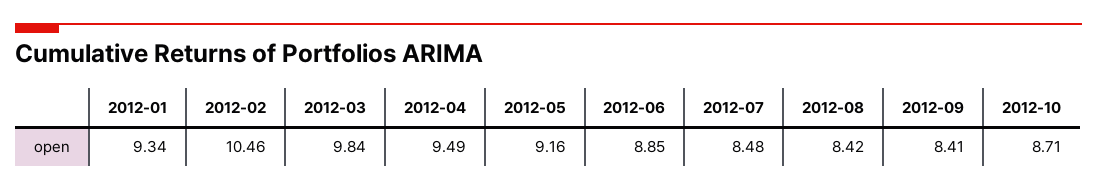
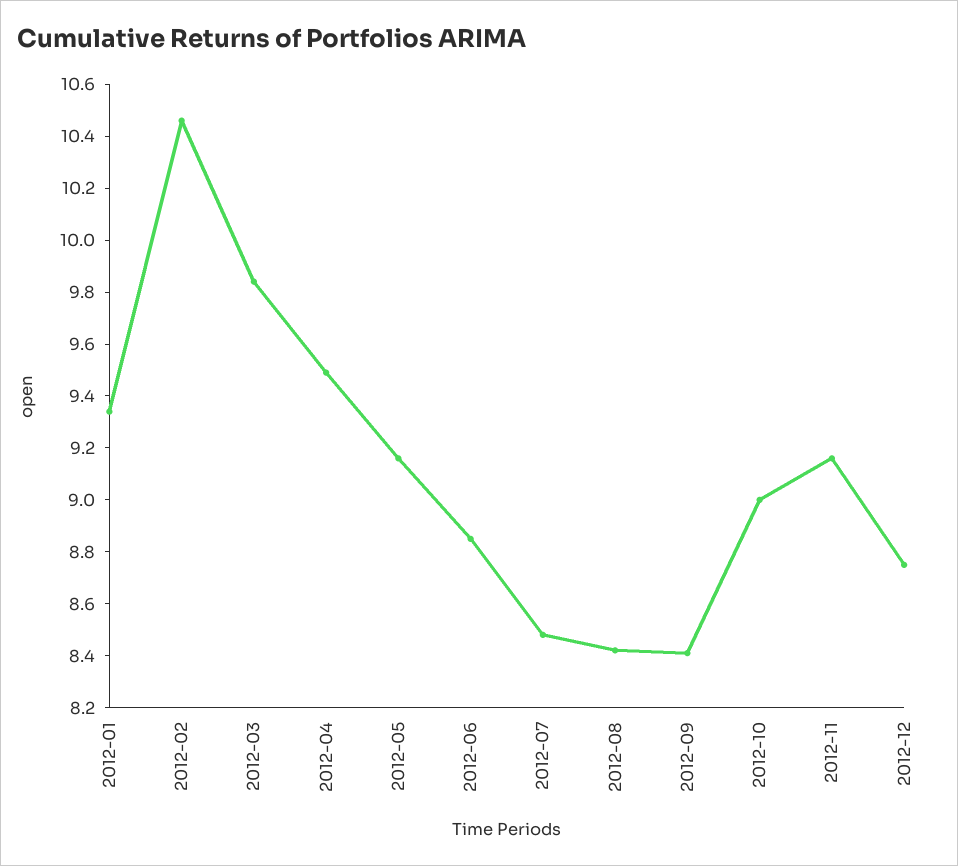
2012-10: 8.71 -> 9
2012-11: none -> 9.15
2012-12: none -> 8.75

